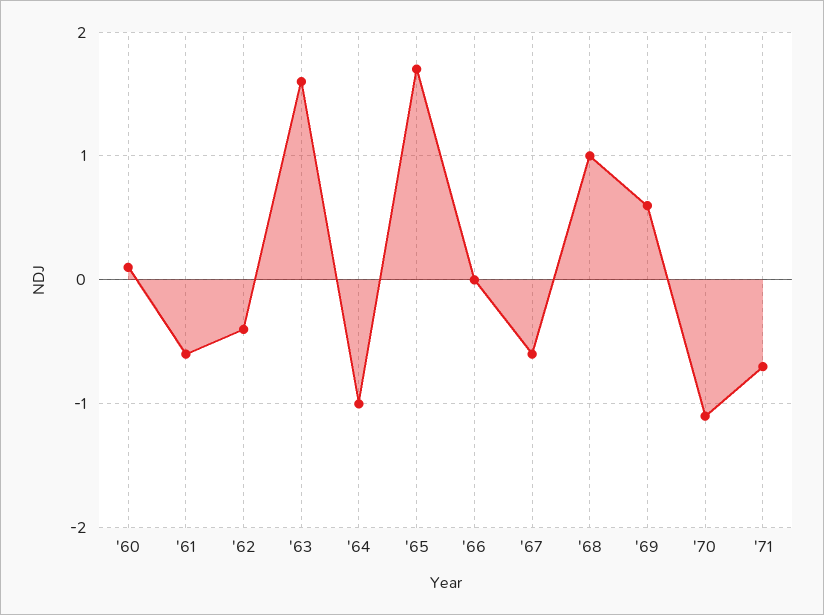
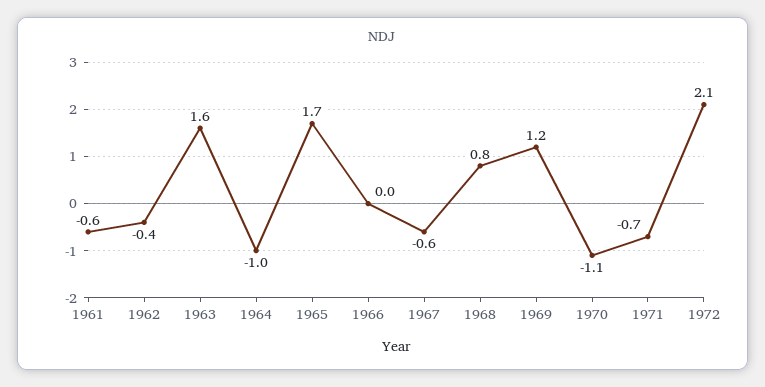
'60: 0.1 -> none
'68: 1 -> 0.8
'69: 0.6 -> 1.2
1972: none -> 2.1

